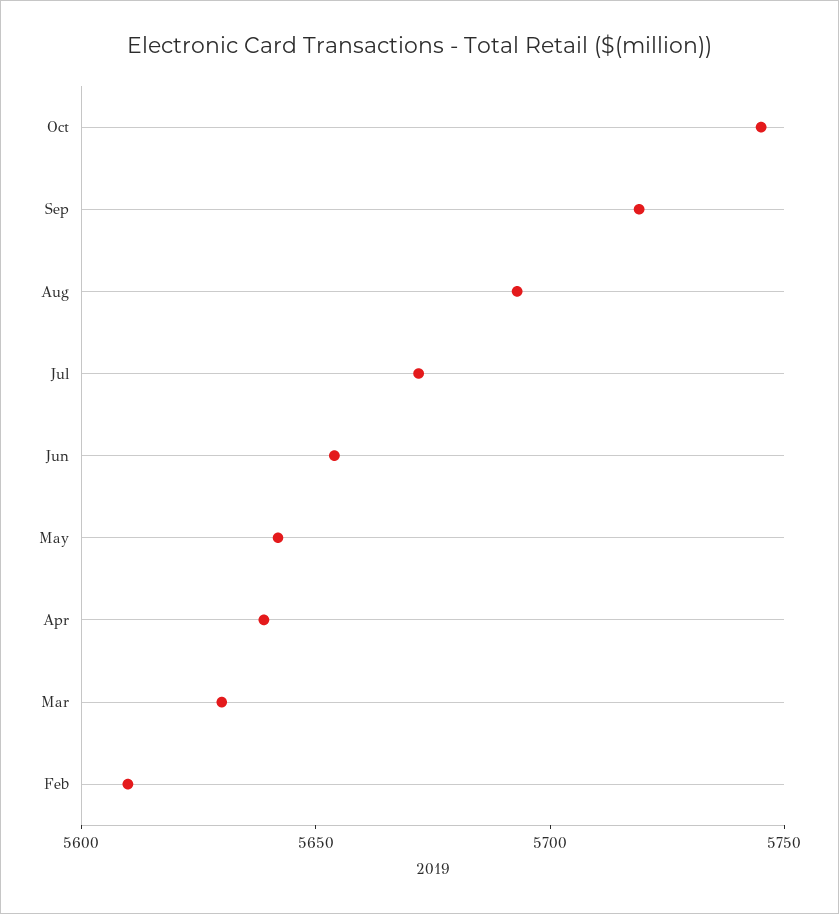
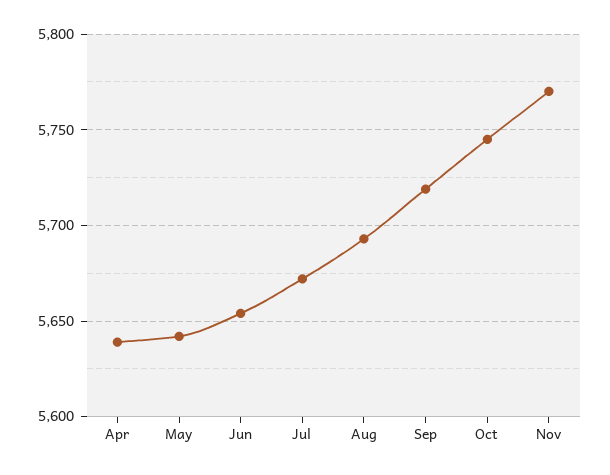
Mar: 5630 -> none
Feb: 5610 -> none
Nov: none -> 5770

